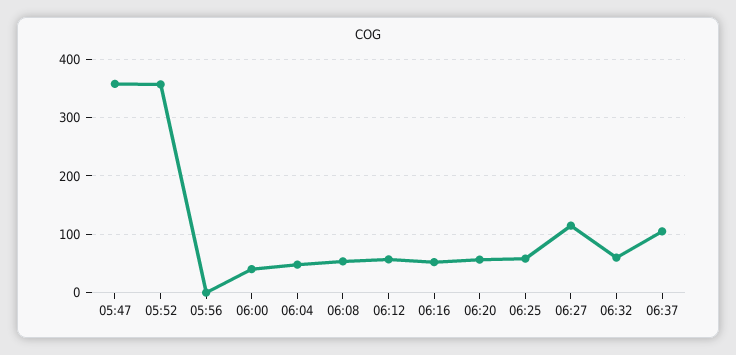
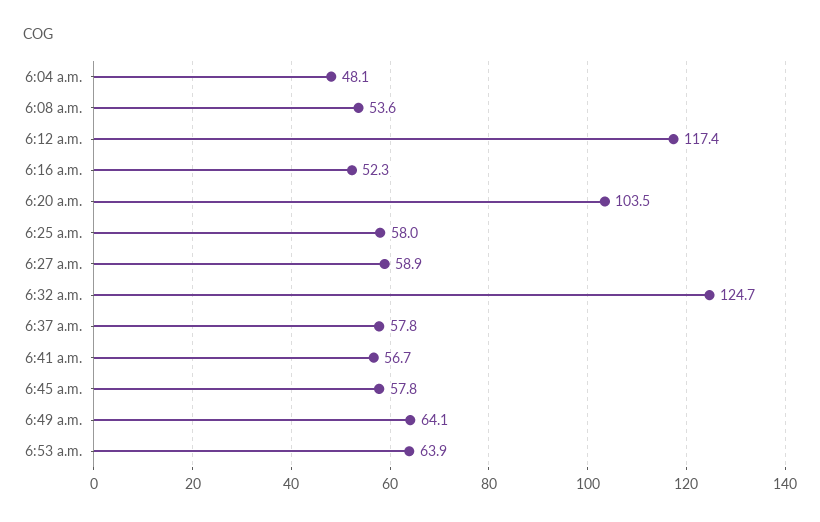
05:47: 360 -> none
05:52: 360 -> none
05:56: 0 -> none
06:00: 40 -> none
06:12: 60 -> 117.4
06:20: 60 -> 103.5
06:27: 120 -> 58.9
06:32: 60 -> 124.7
06:37: 100 -> 57.8
6:41 a.m.: none -> 56.7
6:45 a.m.: none -> 57.8
6:49 a.m.: none -> 64.1
6:53 a.m.: none -> 63.9

